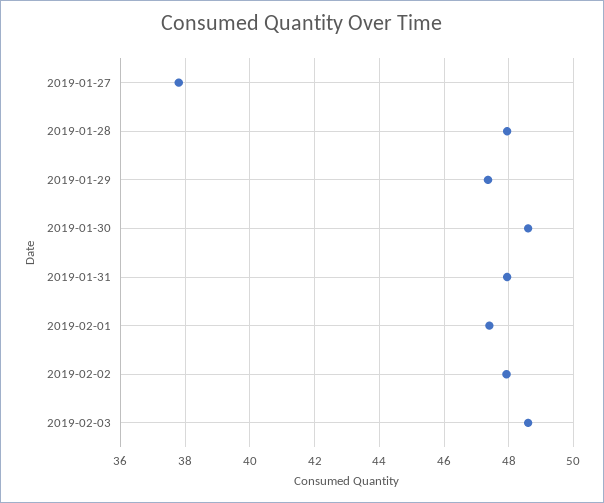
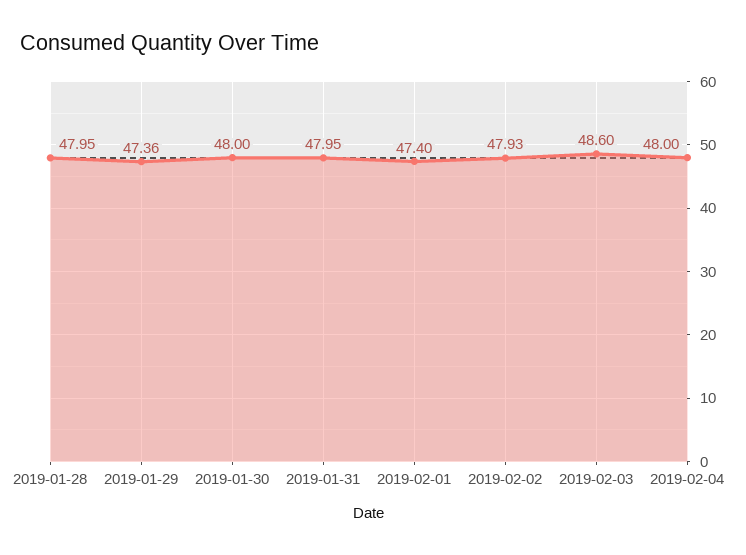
2019-01-27: 37.8 -> none
2019-01-30: 48.6 -> 48
2019-02-04: none -> 48

